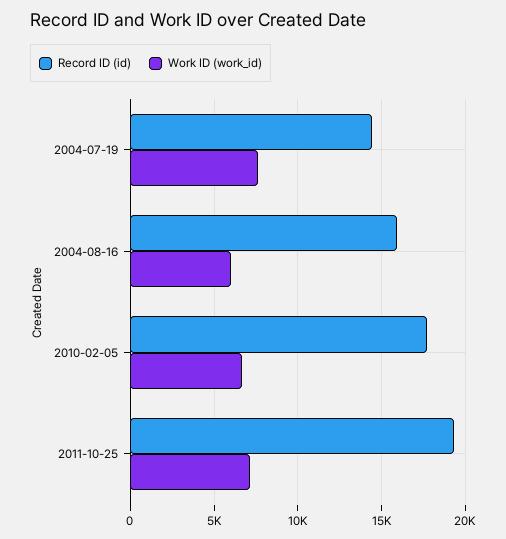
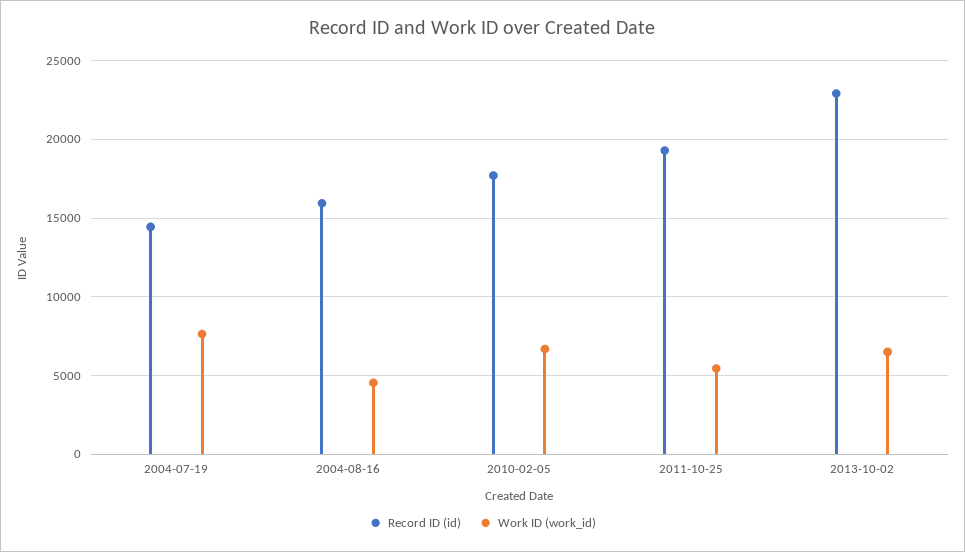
Work ID (work_id), 2004-08-16: 6000 -> 4500
Work ID (work_id), 2011-10-25: 7000 -> 5500
Record ID (id), 2013-10-02: none -> 23000
Work ID (work_id), 2013-10-02: none -> 6500

